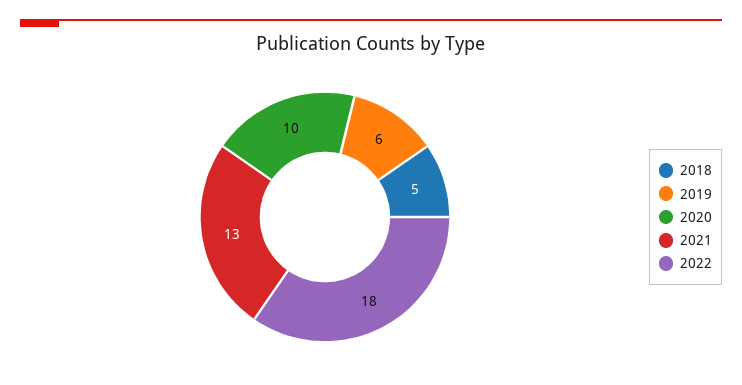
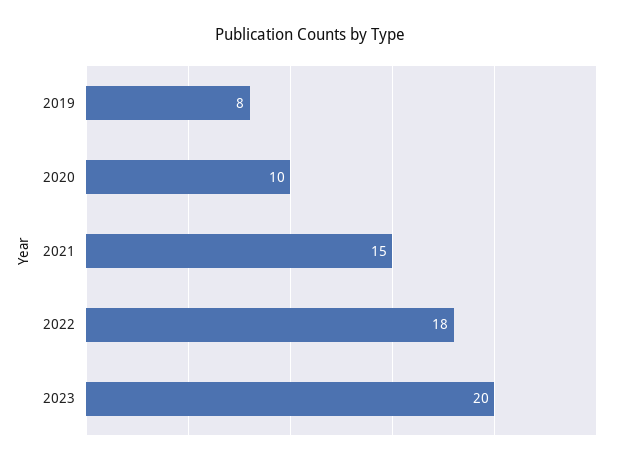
2018: 5 -> none
2019: 6 -> 8
2021: 13 -> 15
2023: none -> 20

